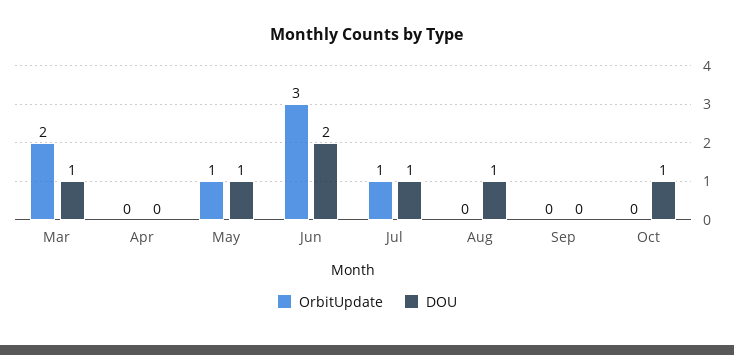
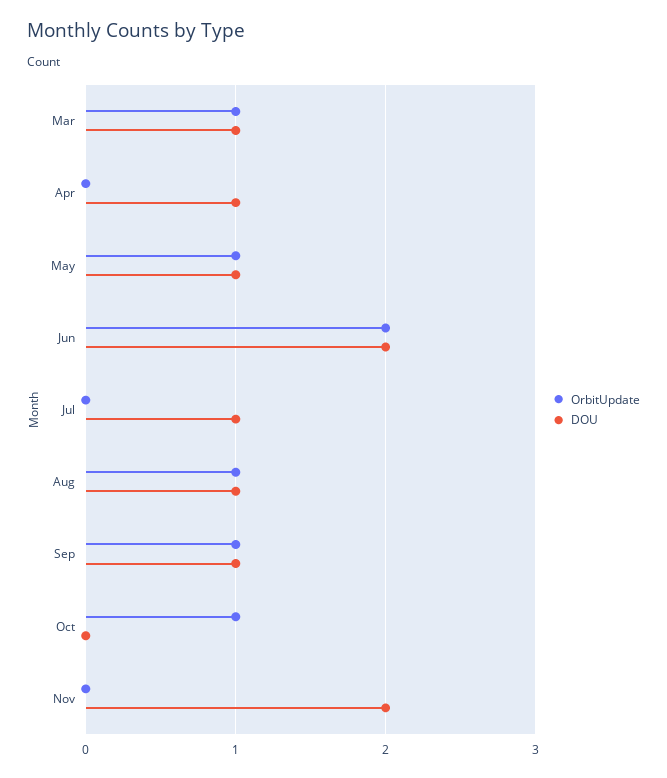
OrbitUpdate, Mar: 2 -> 1
DOU, Apr: 0 -> 1
OrbitUpdate, Jun: 3 -> 2
OrbitUpdate, Jul: 1 -> 0
OrbitUpdate, Aug: 0 -> 1
OrbitUpdate, Sep: 0 -> 1
DOU, Sep: 0 -> 1
OrbitUpdate, Oct: 0 -> 1
DOU, Oct: 1 -> 0
OrbitUpdate, Nov: none -> 0
DOU, Nov: none -> 2

